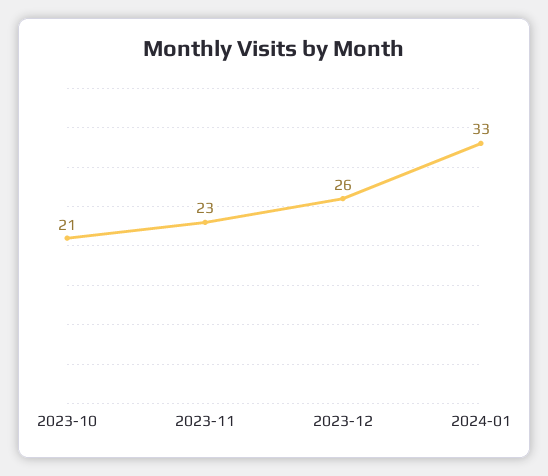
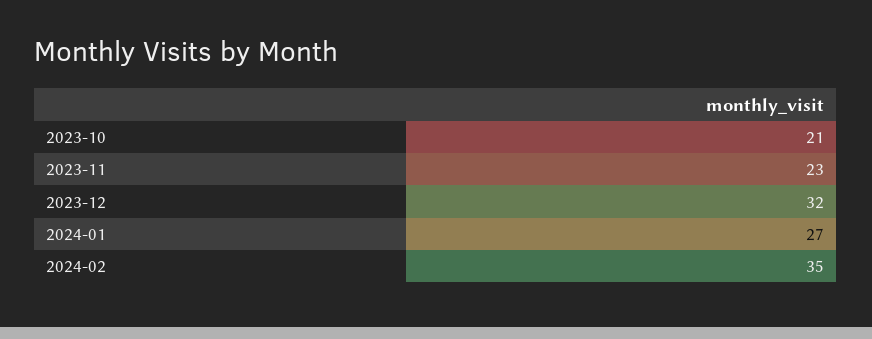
2023-12: 26 -> 32
2024-01: 33 -> 27
2024-02: none -> 35

